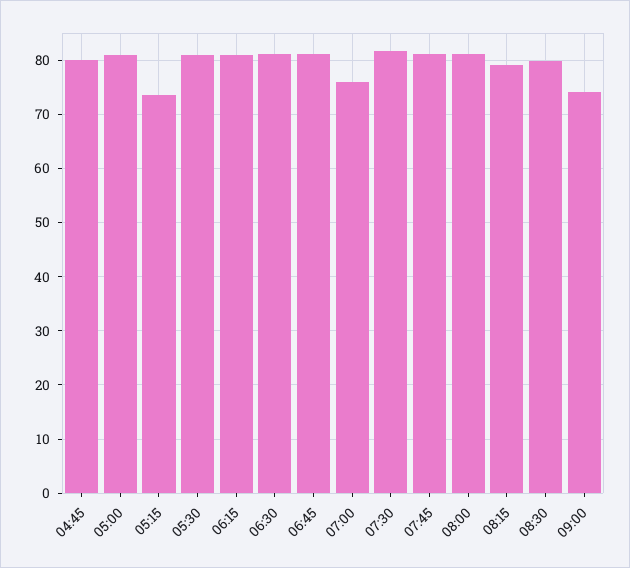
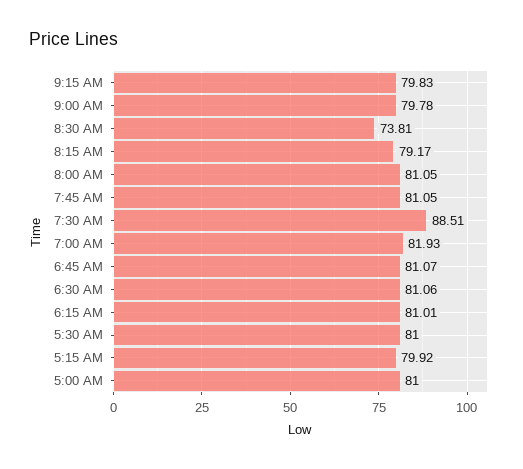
04:45: 80 -> none
05:15: 74 -> 79.92
07:00: 76 -> 81.93
07:30: 82 -> 88.51
08:30: 80 -> 73.81
09:00: 74 -> 79.78
9:15 AM: none -> 79.83

